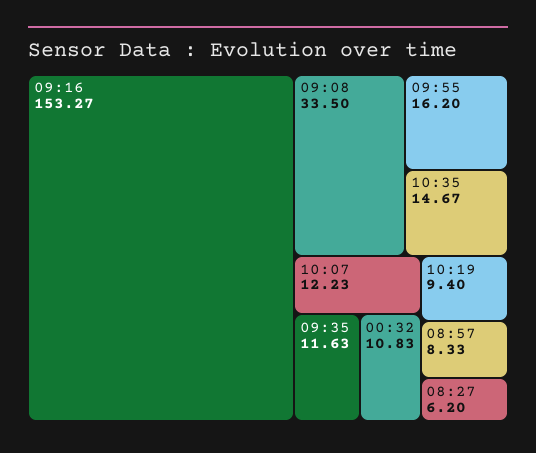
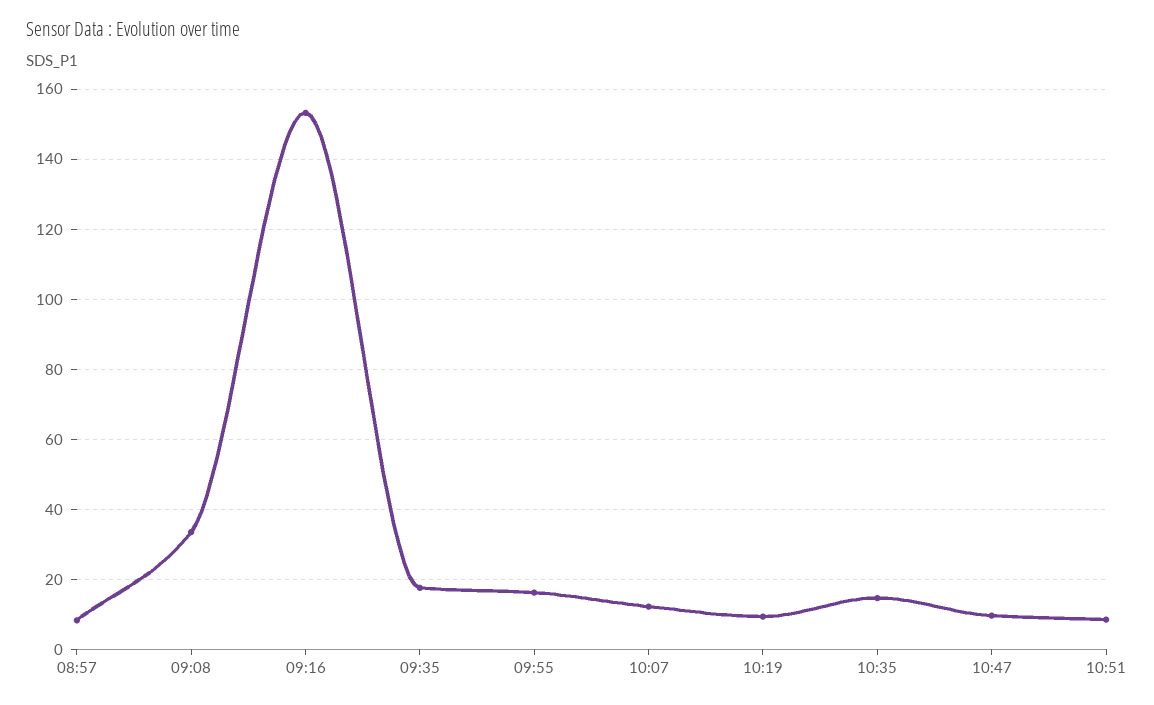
09:35: 11.63 -> 18
00:32: 10.83 -> none
08:27: 6.2 -> none
10:47: none -> 10
10:51: none -> 8

